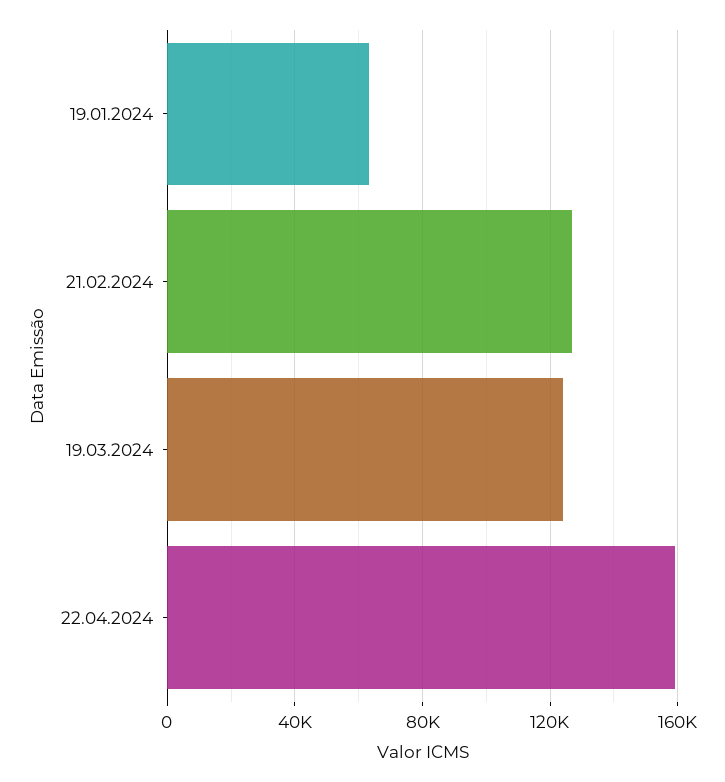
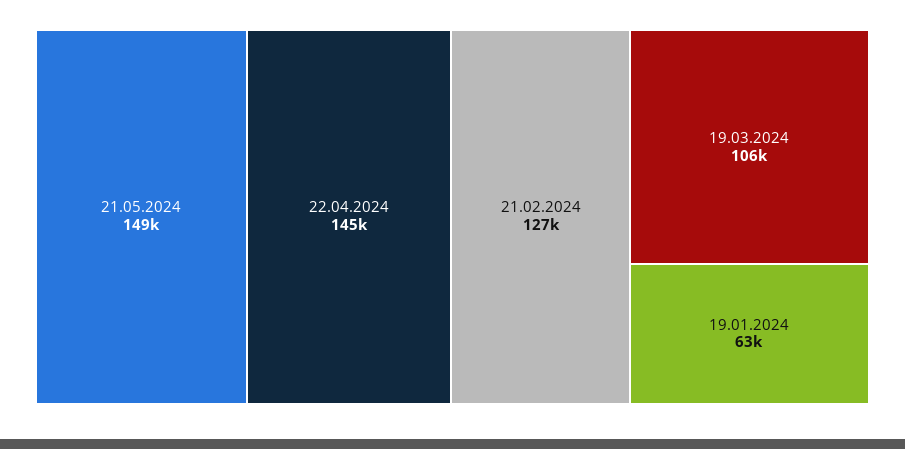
19.03.2024: 125000 -> 106000
22.04.2024: 160000 -> 145000
21.05.2024: none -> 149000

